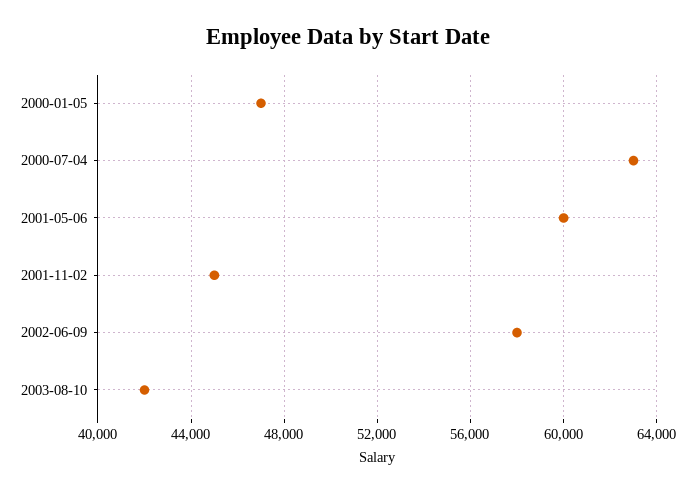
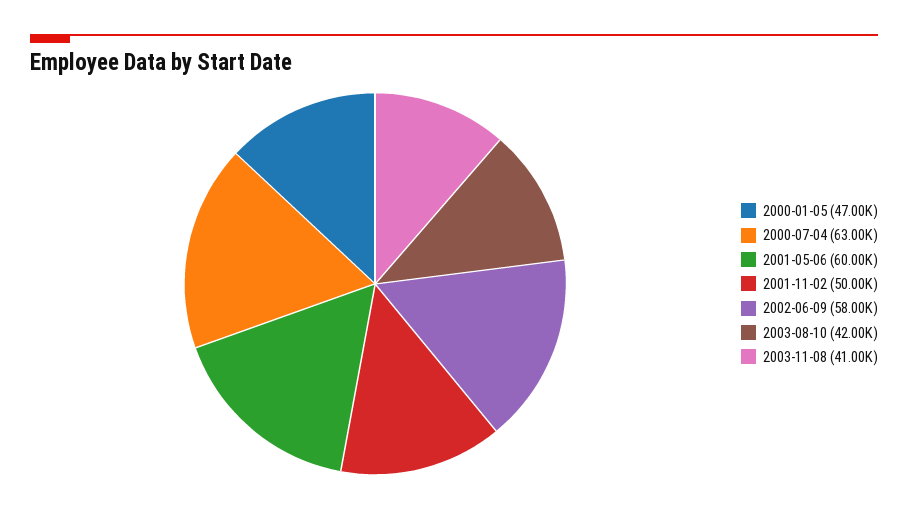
2001-11-02: 45000 -> 50000
2003-11-08: none -> 41000

